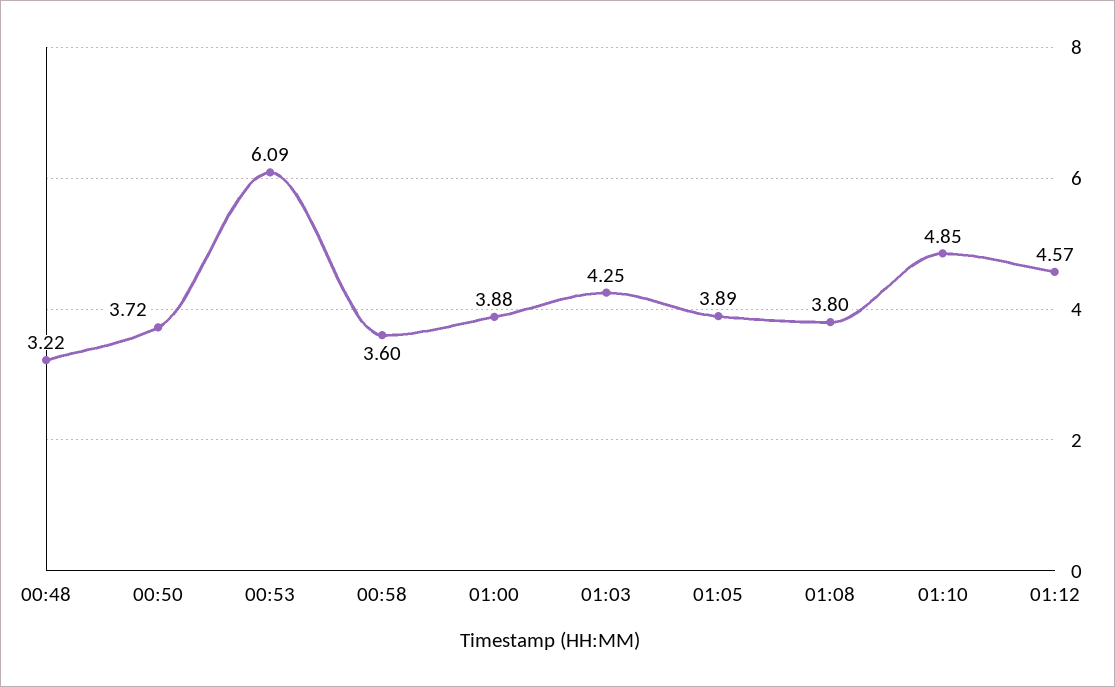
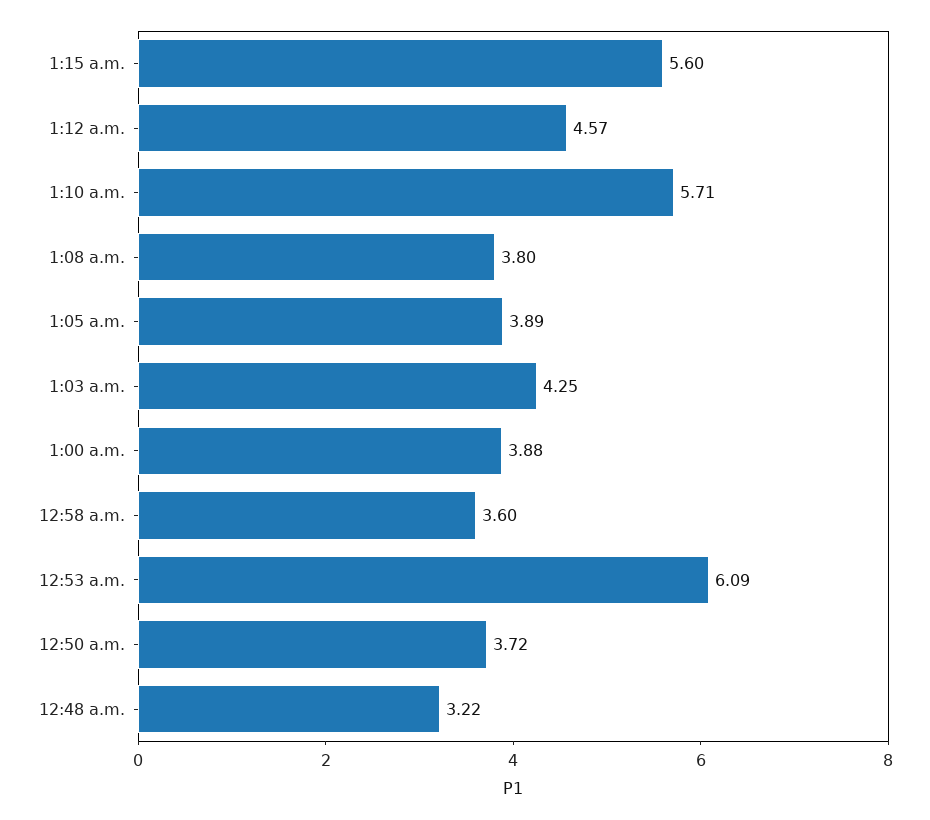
01:10: 4.85 -> 5.71
1:15 a.m.: none -> 5.6

